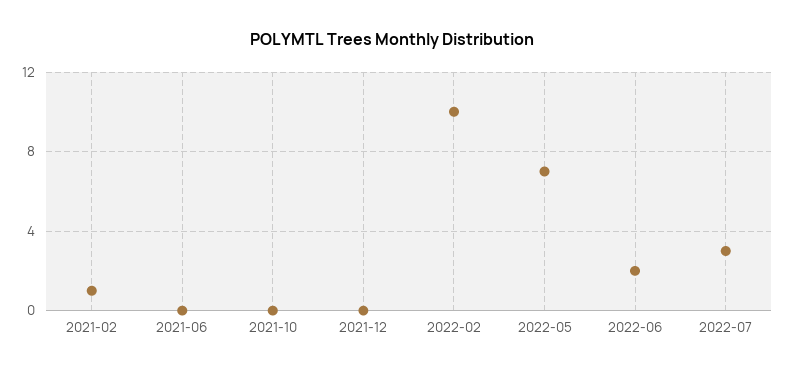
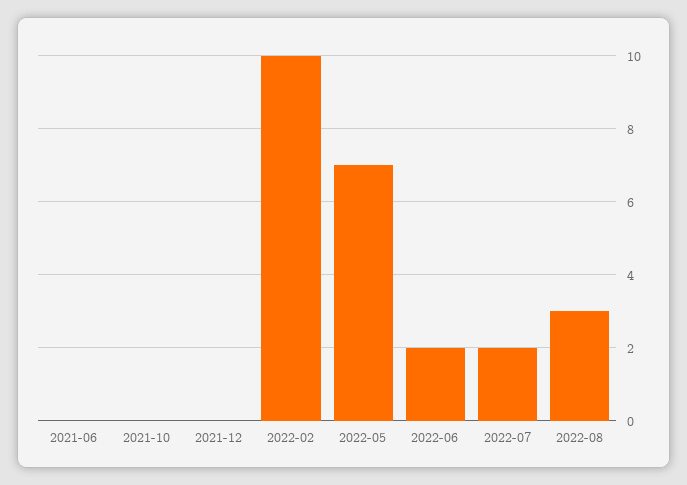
2021-02: 1 -> none
2022-07: 3 -> 2
2022-08: none -> 3

